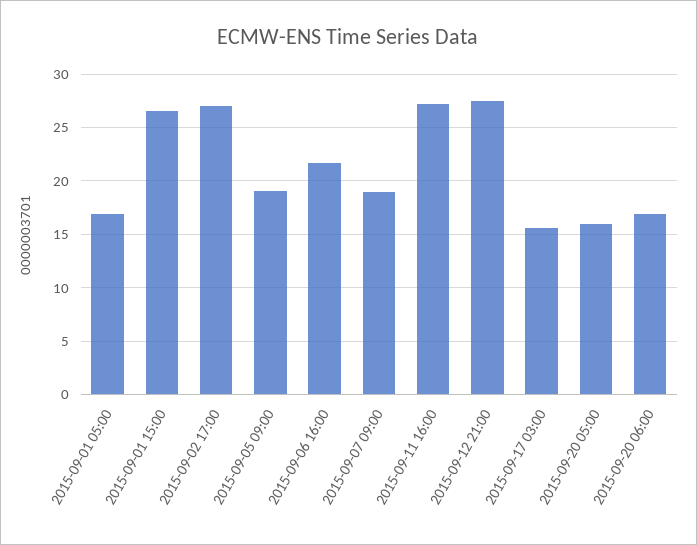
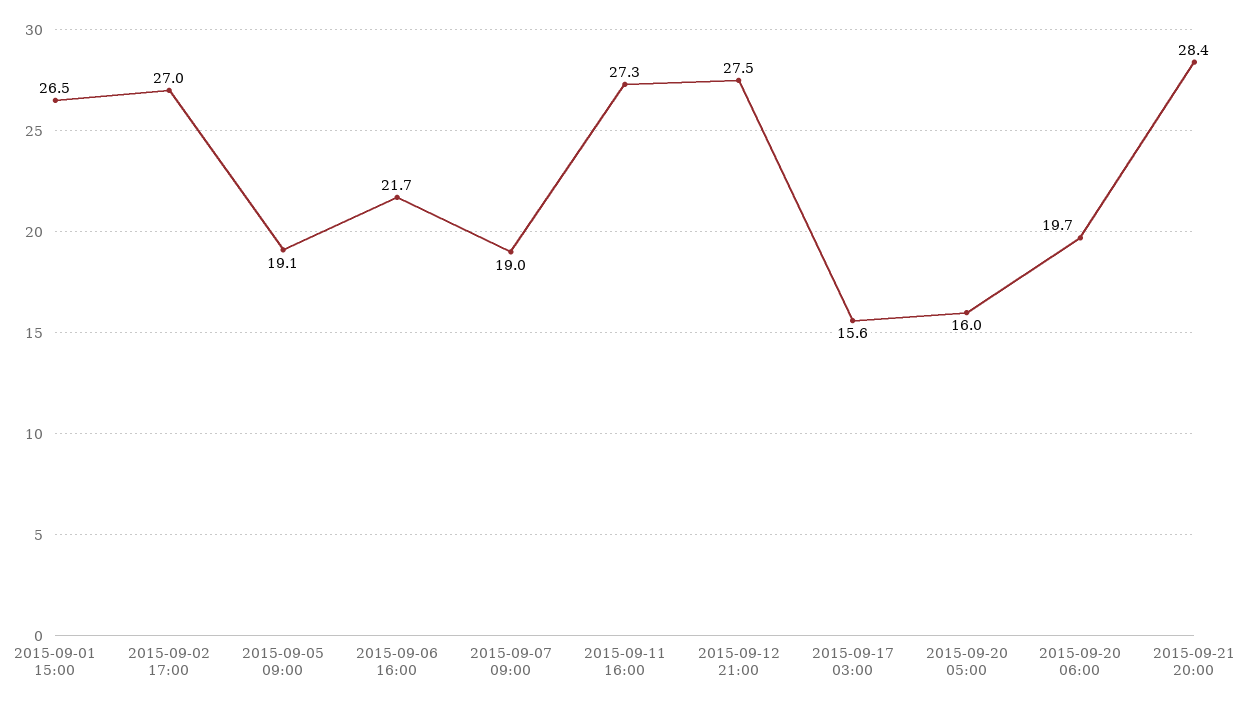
2015-09-01 05:00: 17 -> none
2015-09-20 06:00: 17 -> 19.7
2015-09-21 20:00: none -> 28.4

